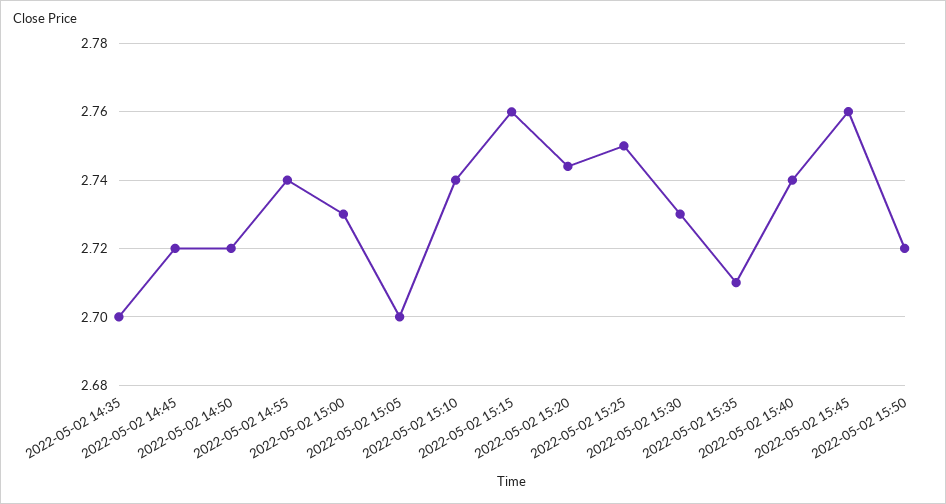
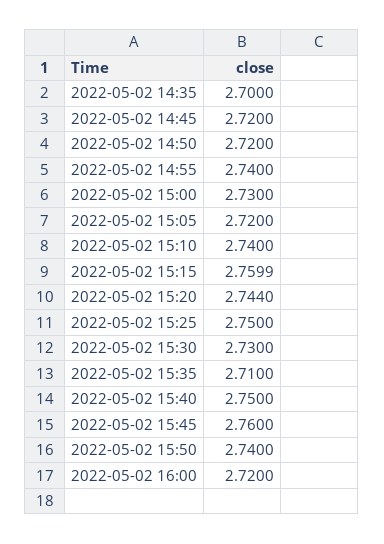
2022-05-02 15:05: 2.7 -> 2.72
2022-05-02 15:40: 2.74 -> 2.75
2022-05-02 15:50: 2.72 -> 2.74
2022-05-02 16:00: none -> 2.72

